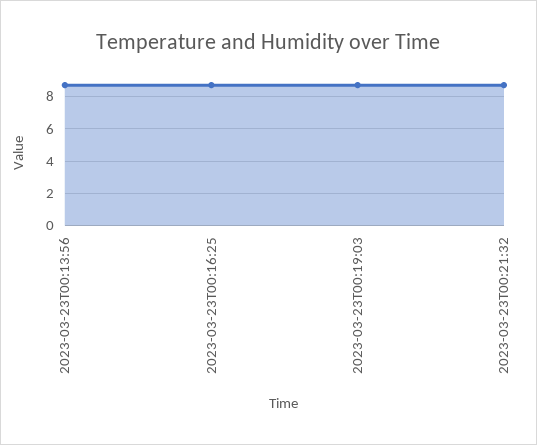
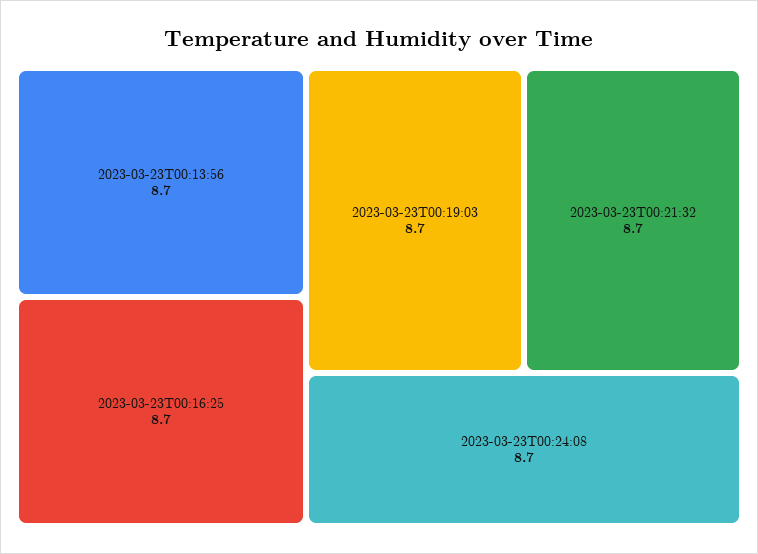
2023-03-23T00:24:08: none -> 8.7

